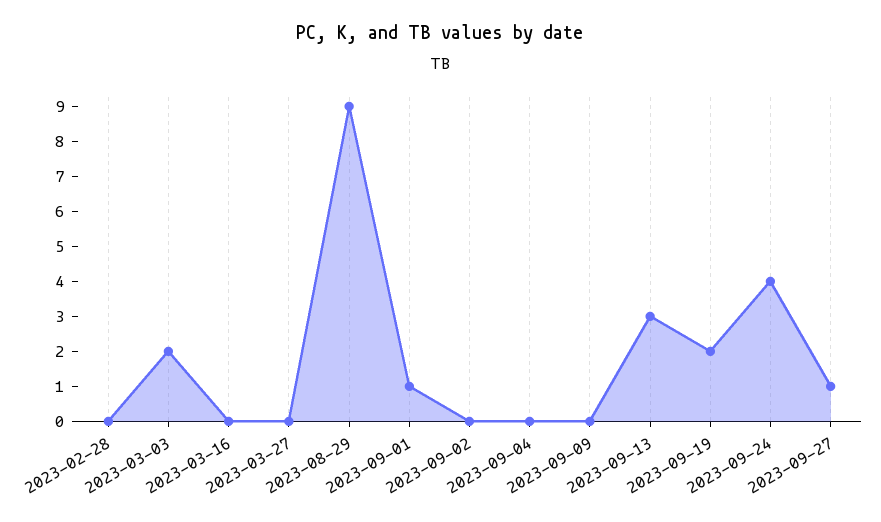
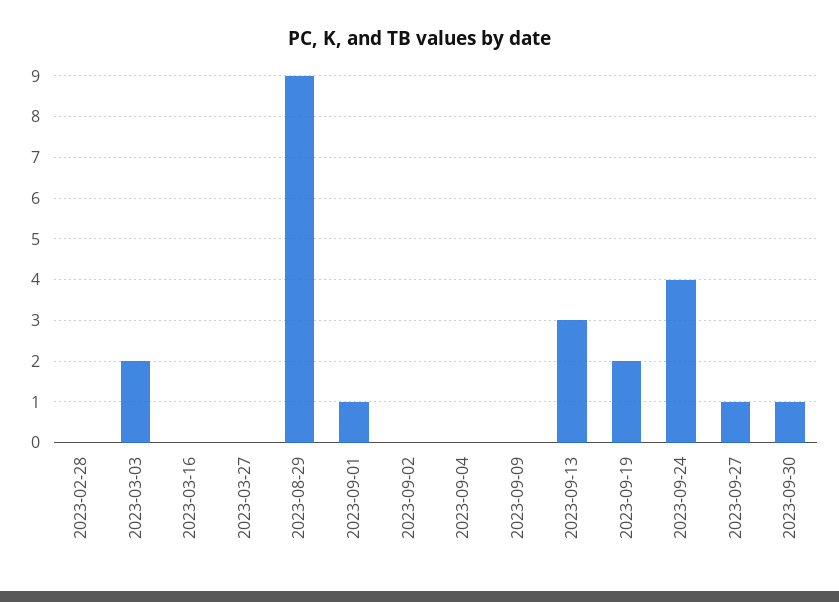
2023-09-30: none -> 1

